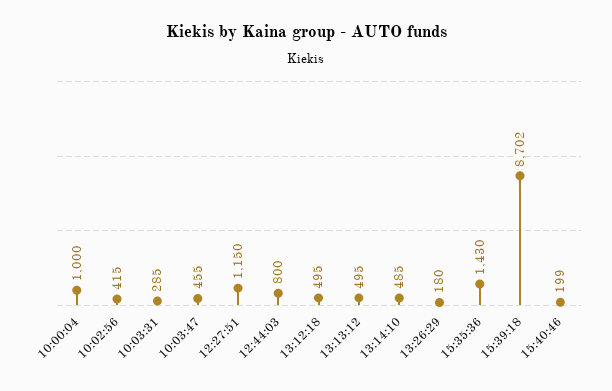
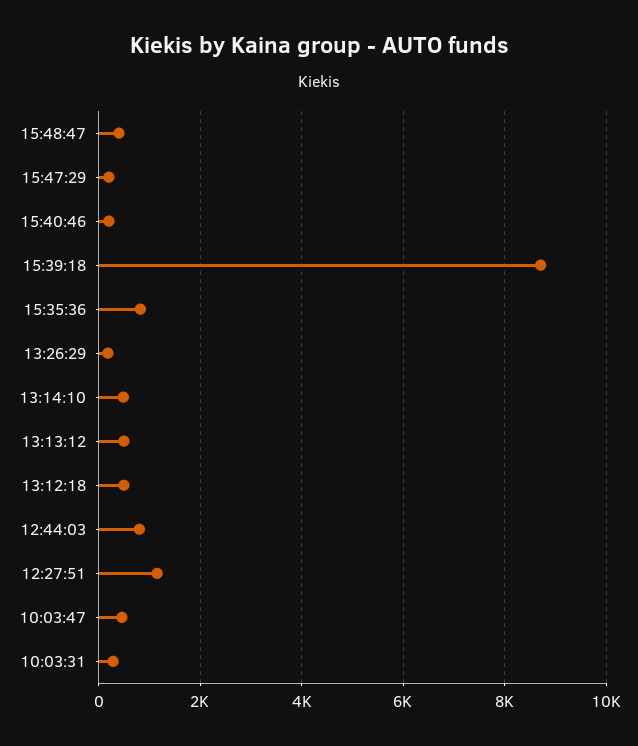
10:00:04: 1000 -> none
10:02:56: 415 -> none
15:35:36: 1430 -> 800
15:48:47: none -> 400
15:47:29: none -> 200

